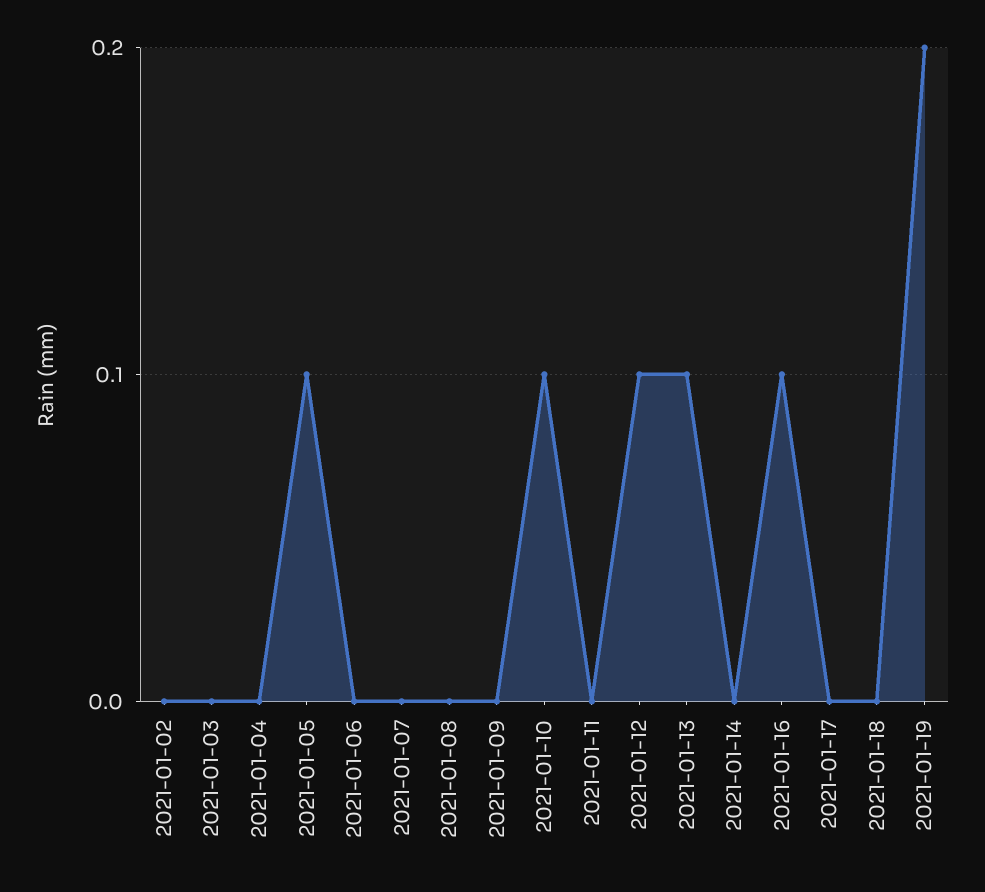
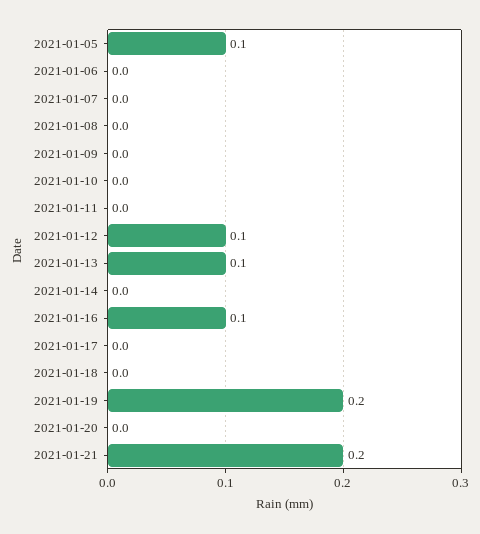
2021-01-02: 0 -> none
2021-01-03: 0 -> none
2021-01-04: 0 -> none
2021-01-10: 0.1 -> 0
2021-01-20: none -> 0
2021-01-21: none -> 0.2

